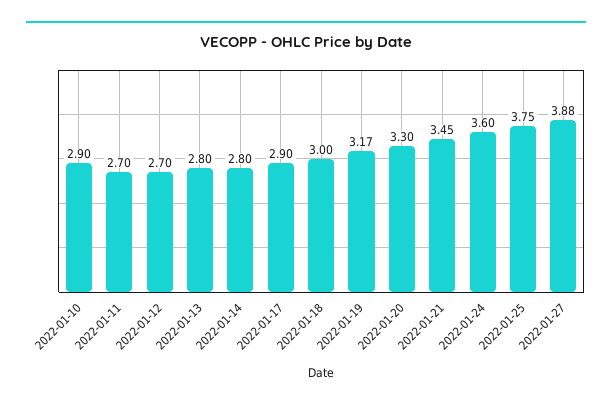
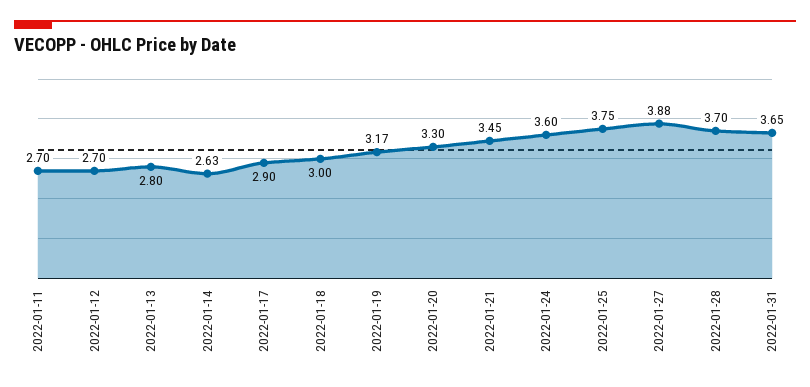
2022-01-10: 2.9 -> none
2022-01-14: 2.8 -> 2.63
2022-01-28: none -> 3.7
2022-01-31: none -> 3.65

